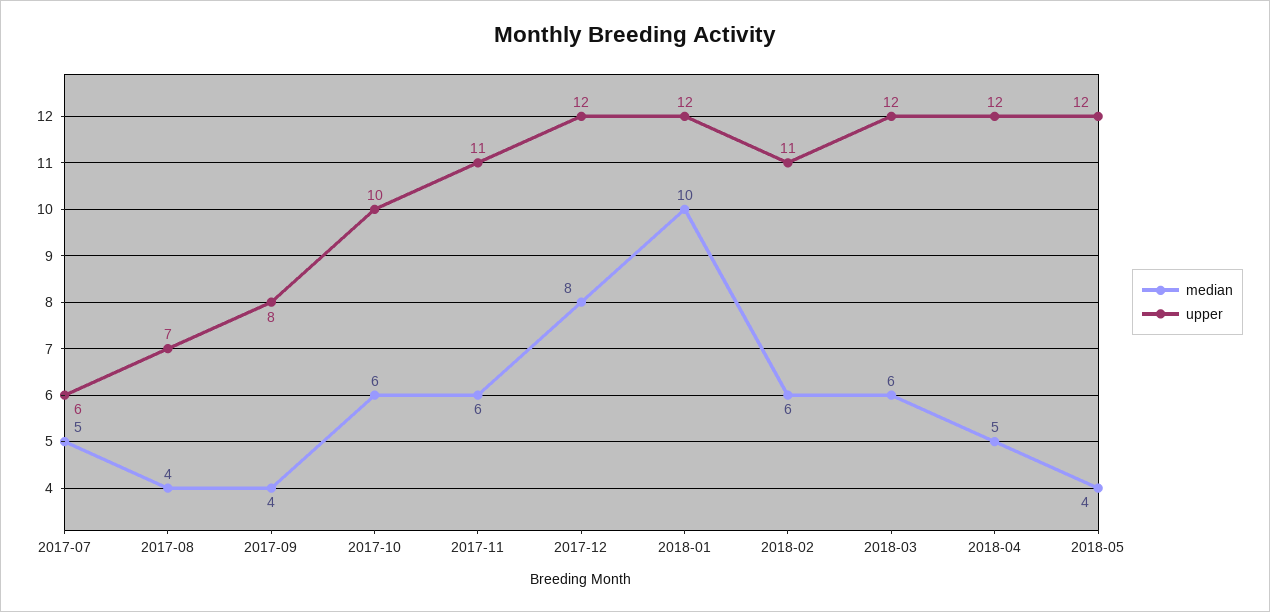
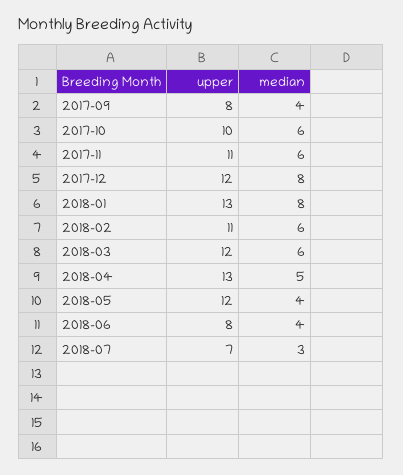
median, 2017-07: 5 -> none
upper, 2017-07: 6 -> none
median, 2017-08: 4 -> none
upper, 2017-08: 7 -> none
median, 2018-01: 10 -> 8
upper, 2018-01: 12 -> 13
upper, 2018-04: 12 -> 13
upper, 2018-06: none -> 8
median, 2018-06: none -> 4
upper, 2018-07: none -> 7
median, 2018-07: none -> 3

